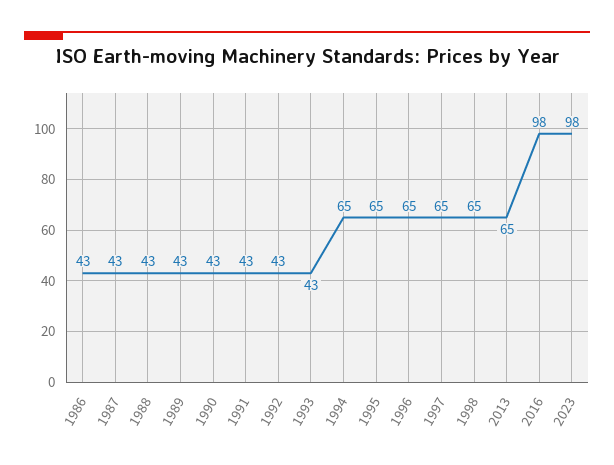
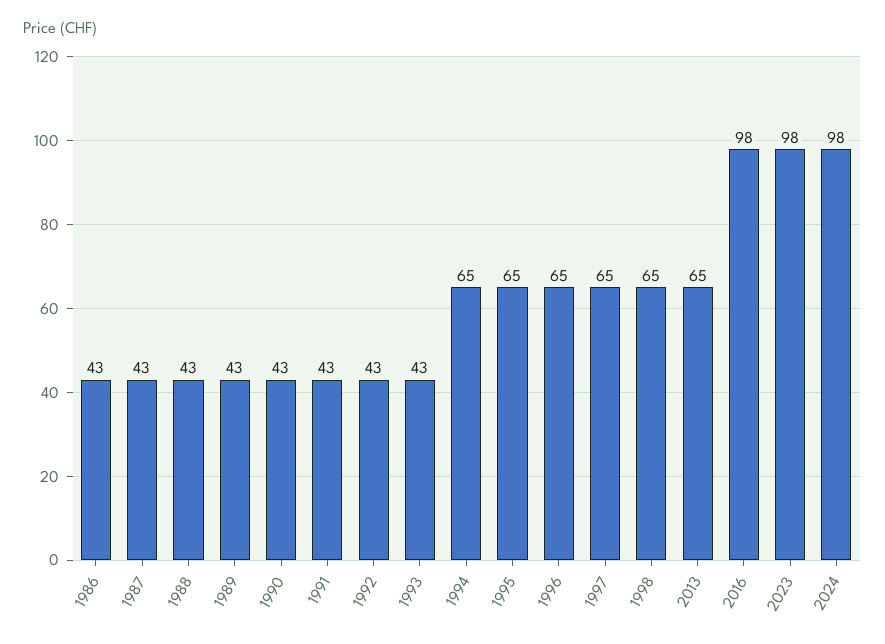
2024: none -> 98

